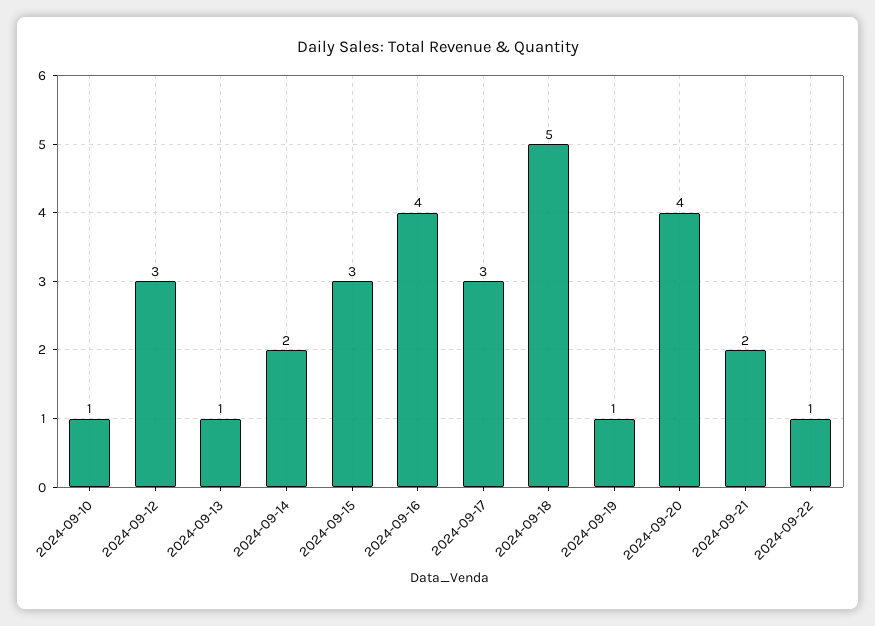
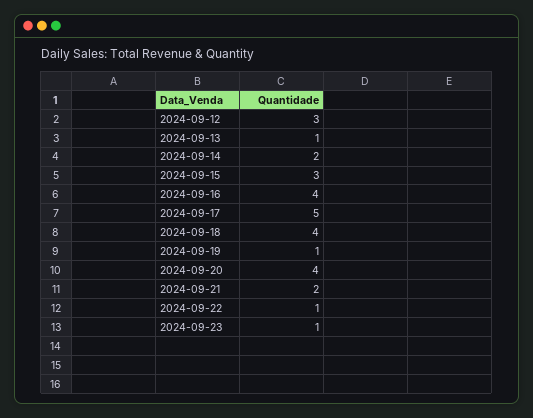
2024-09-10: 1 -> none
2024-09-17: 3 -> 5
2024-09-18: 5 -> 4
2024-09-23: none -> 1

